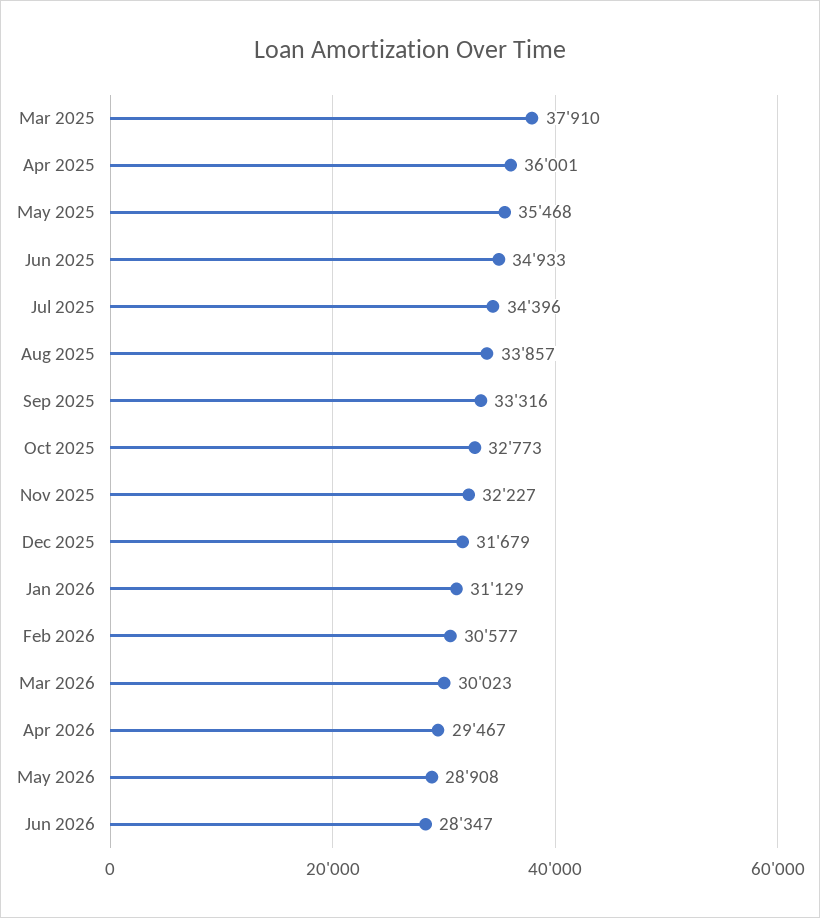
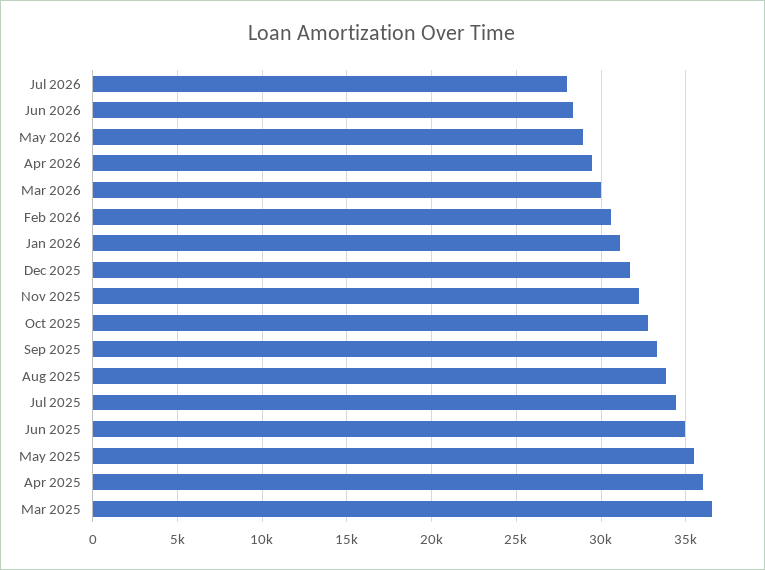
Mar 2025: 37910 -> 36500
Jul 2026: none -> 28000

